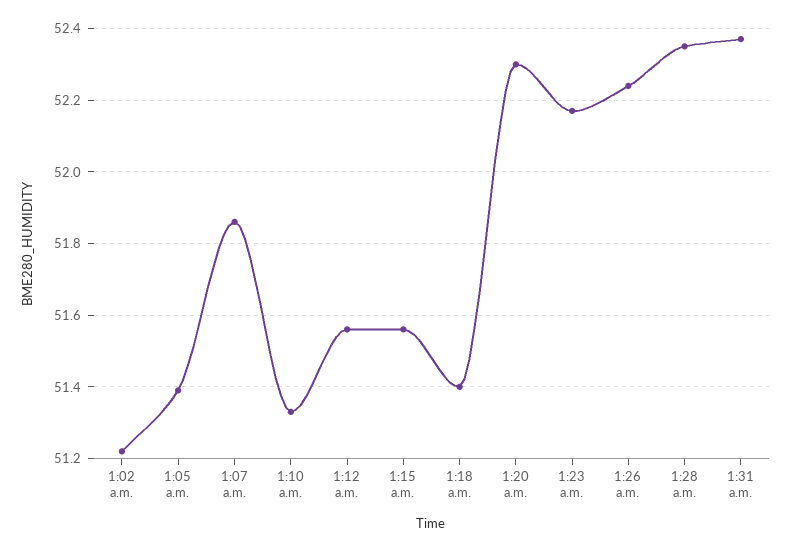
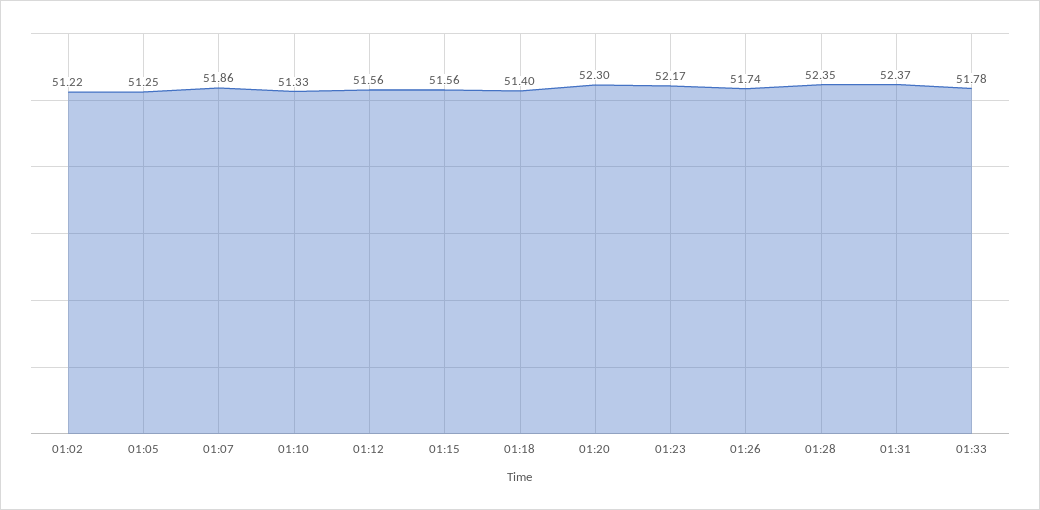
1:05 a.m.: 51.4 -> 51.25
1:26 a.m.: 52.25 -> 51.74
01:33: none -> 51.78

